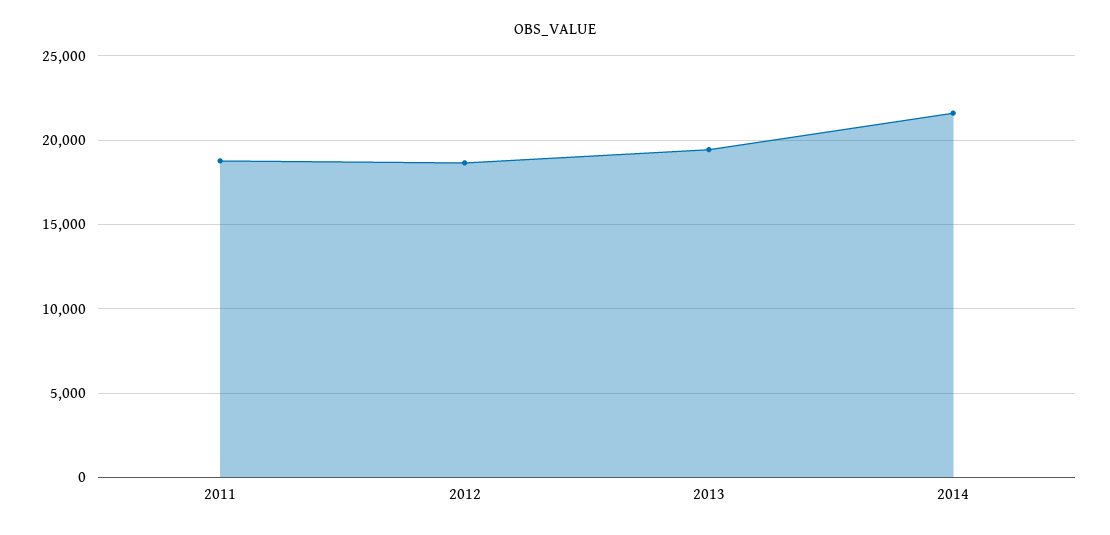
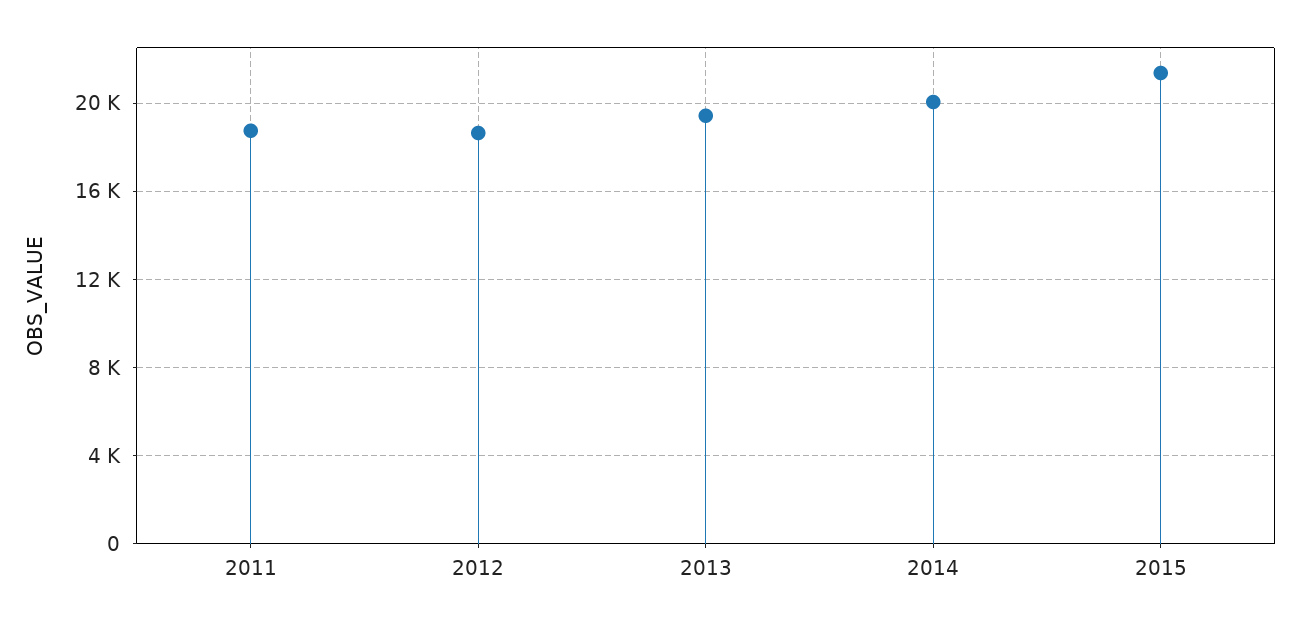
2014: 21500 -> 20000
2015: none -> 21500

